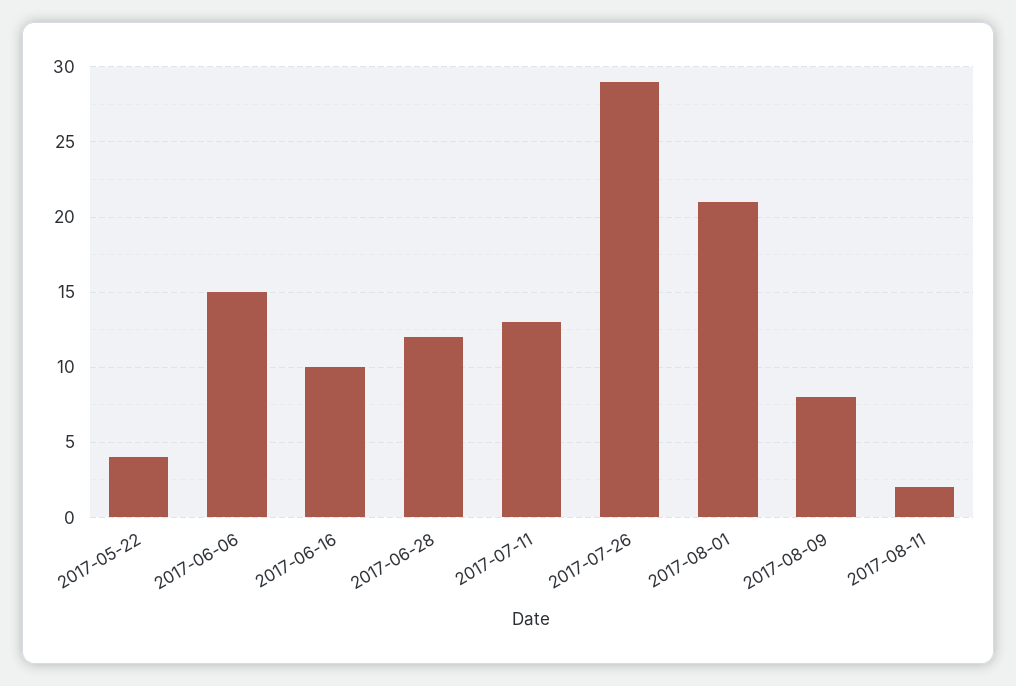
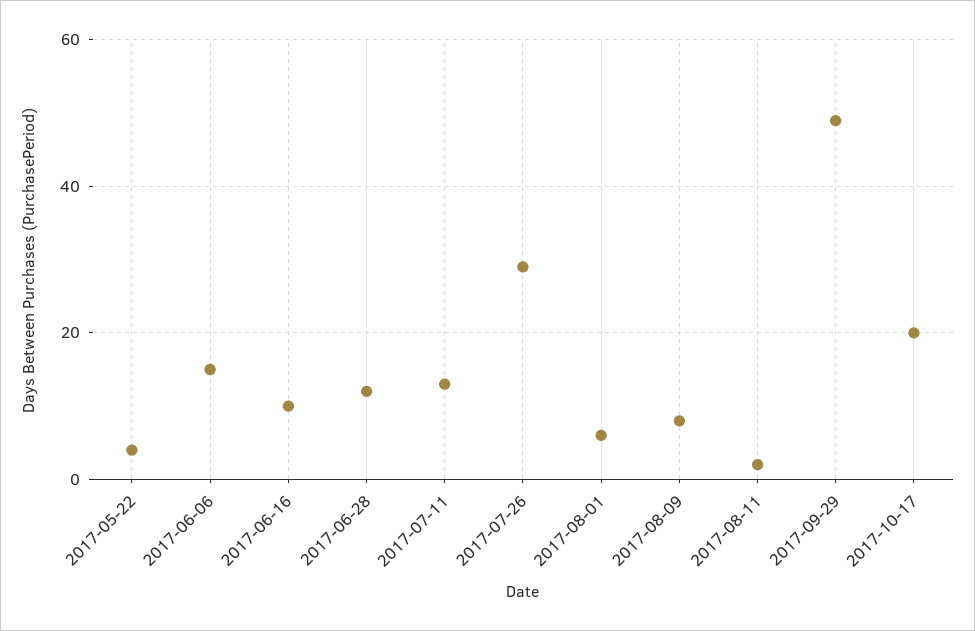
2017-08-01: 21 -> 5
2017-09-29: none -> 50
2017-10-17: none -> 20

